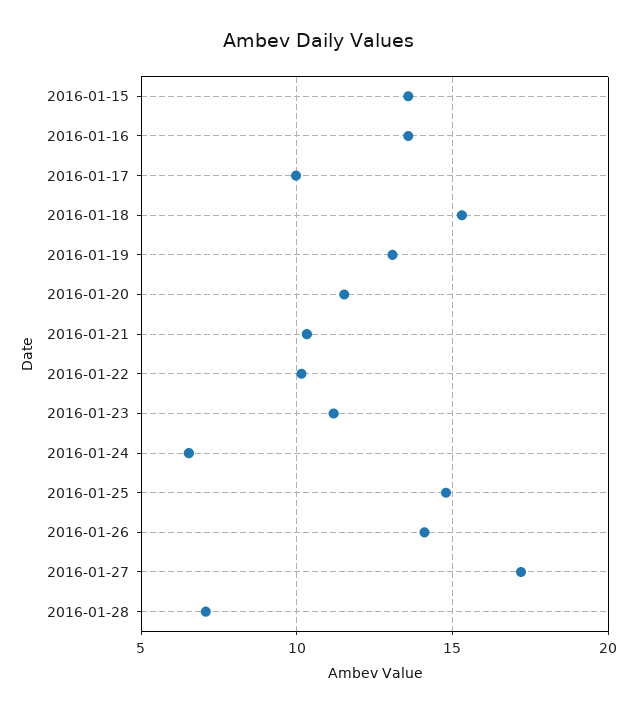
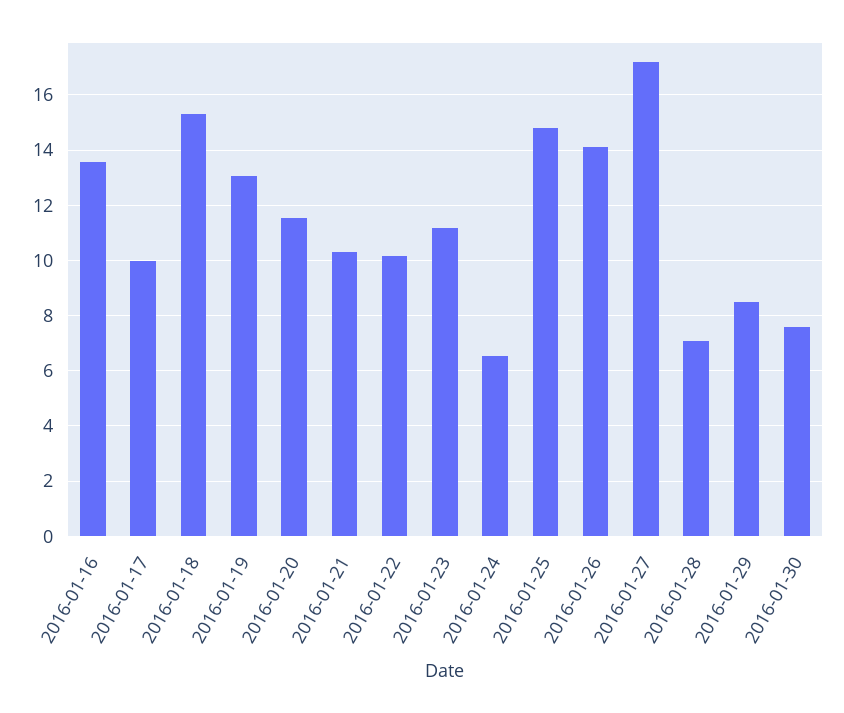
2016-01-15: 13.5 -> none
2016-01-29: none -> 8.5
2016-01-30: none -> 7.5

